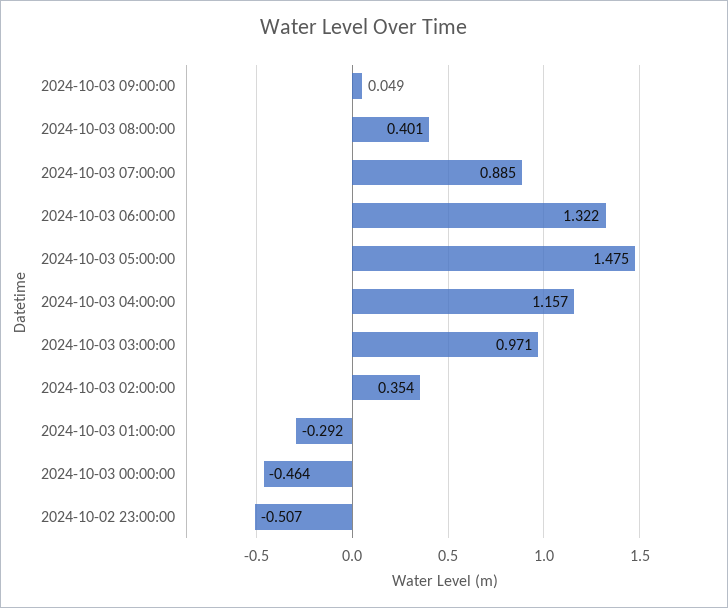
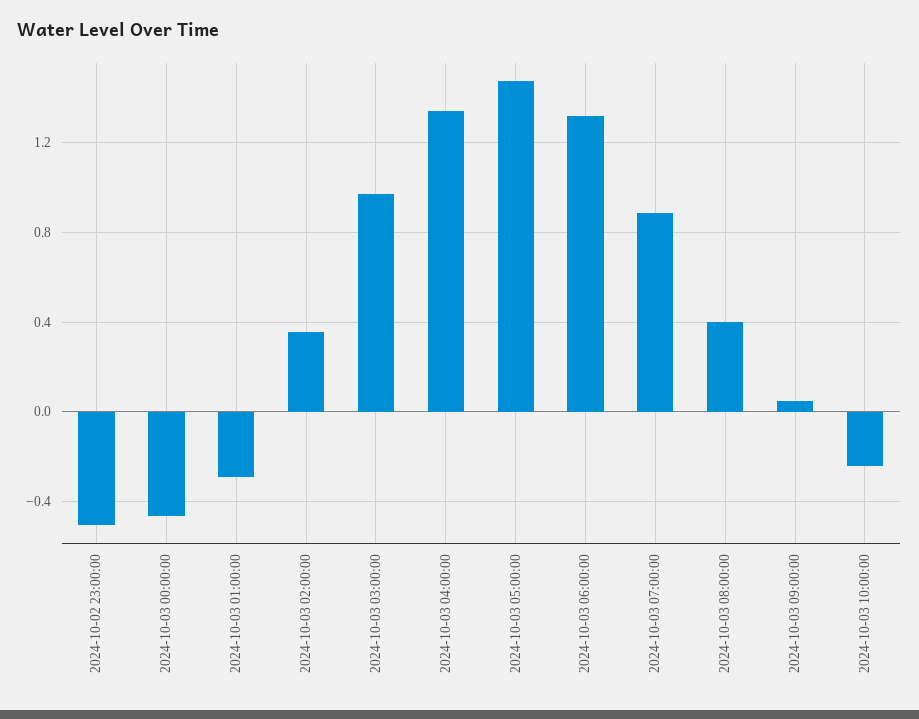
2024-10-03 04:00:00: 1.157 -> 1.35
2024-10-03 10:00:00: none -> -0.25

